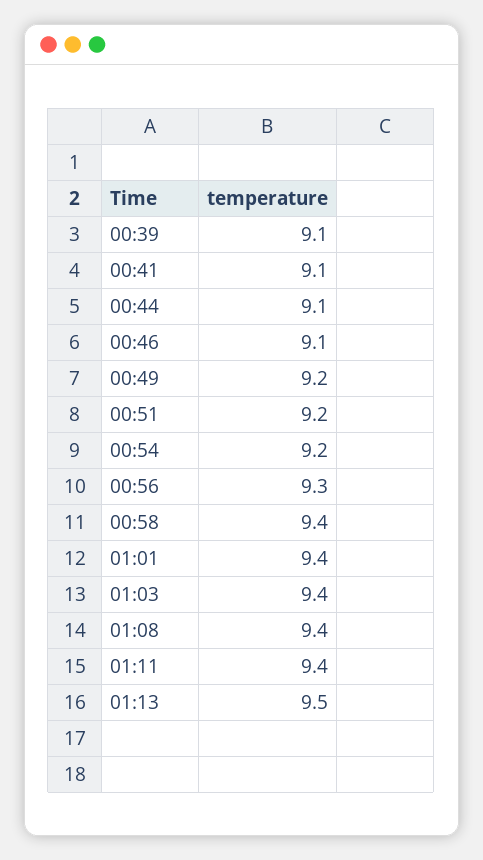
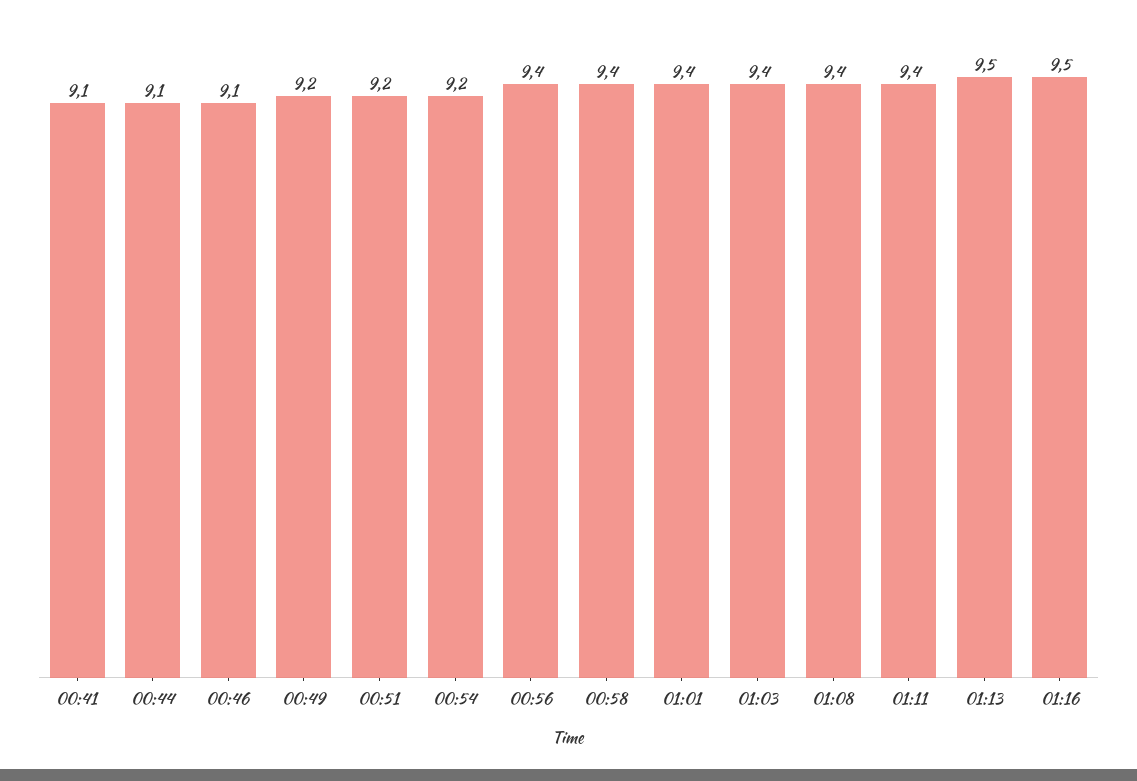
00:39: 9.1 -> none
00:56: 9.3 -> 9.4
01:16: none -> 9.5

